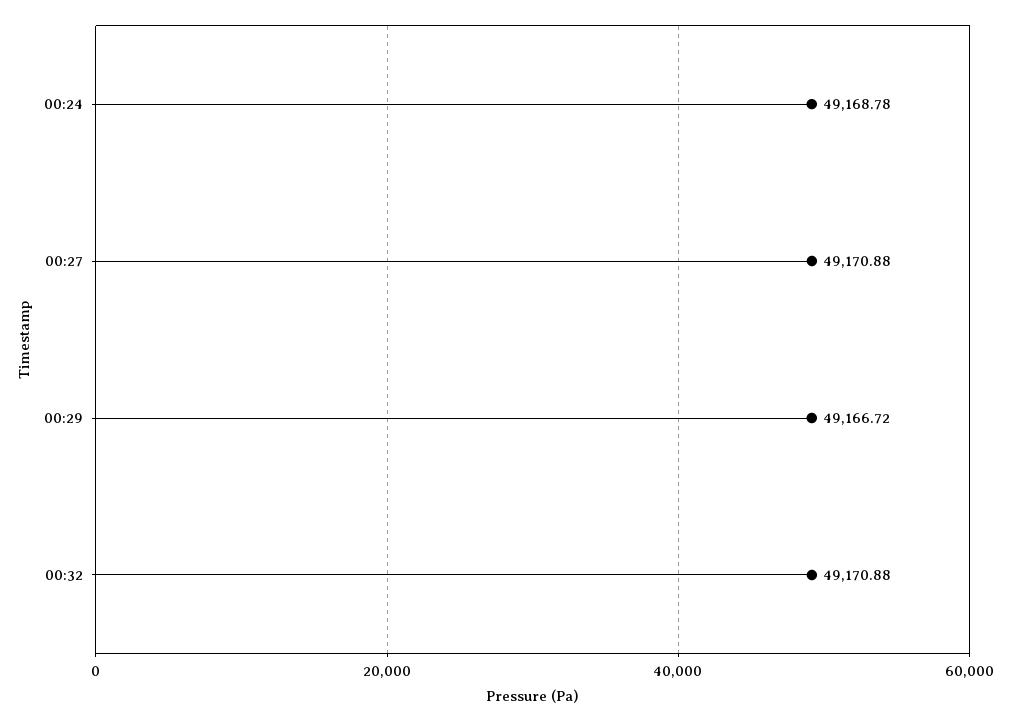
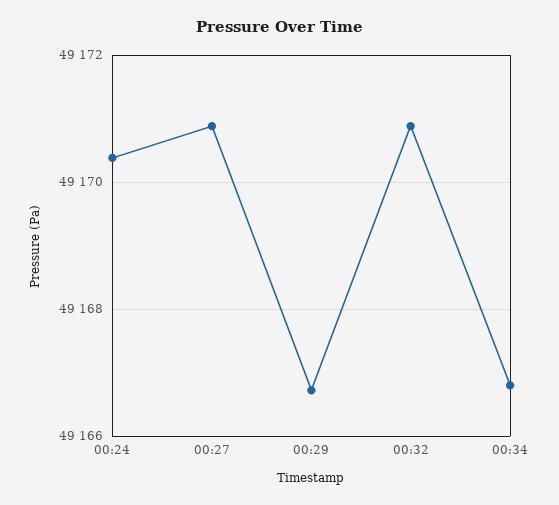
00:24: 49168.78 -> 49170.4
00:34: none -> 49166.8

